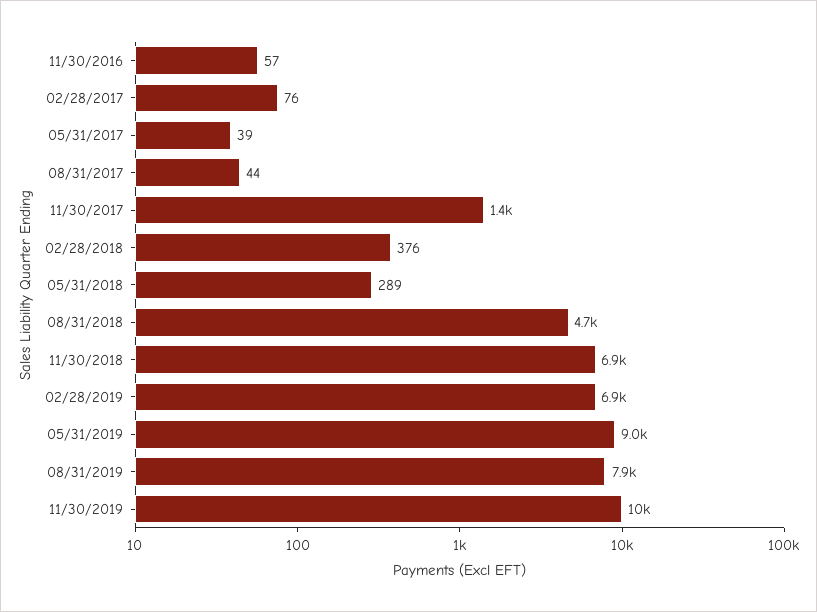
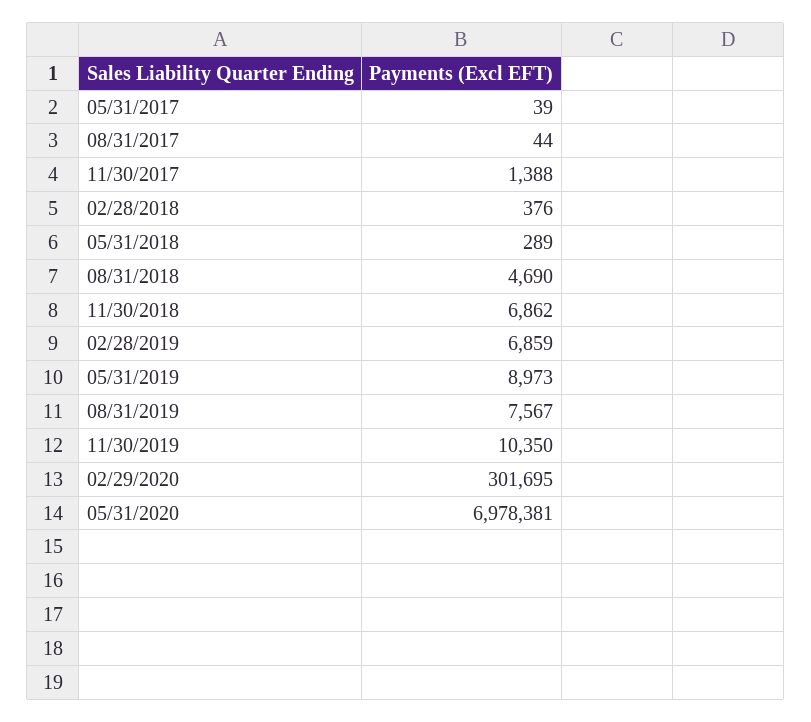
11/30/2016: 57 -> none
02/28/2017: 76 -> none
08/31/2019: 7900 -> 7567
02/29/2020: none -> 301695
05/31/2020: none -> 6978381

